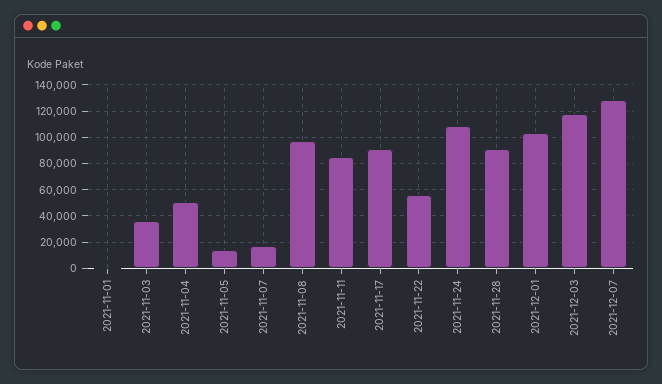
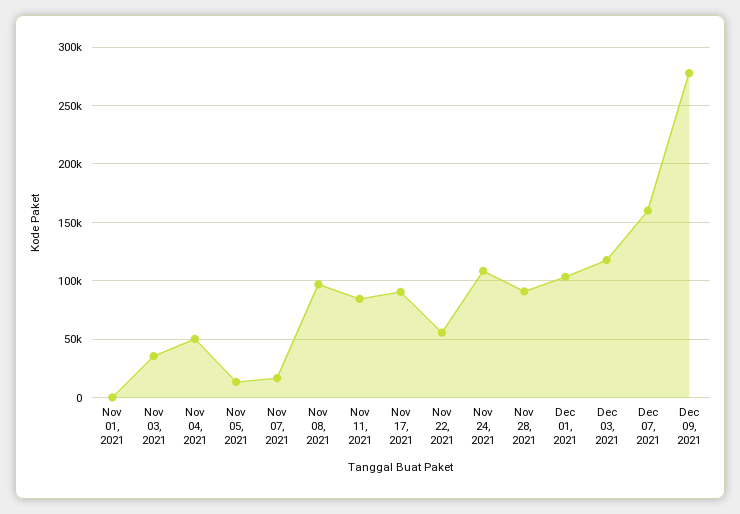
2021-12-07: 130000 -> 160000
Dec 09, 2021: none -> 280000

